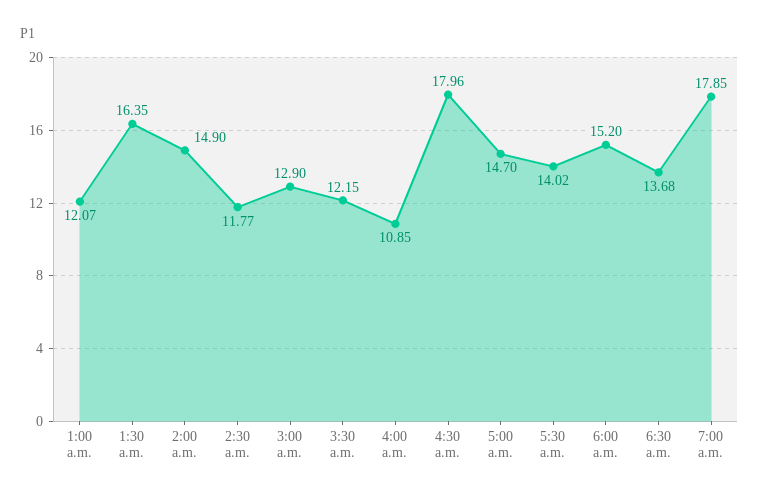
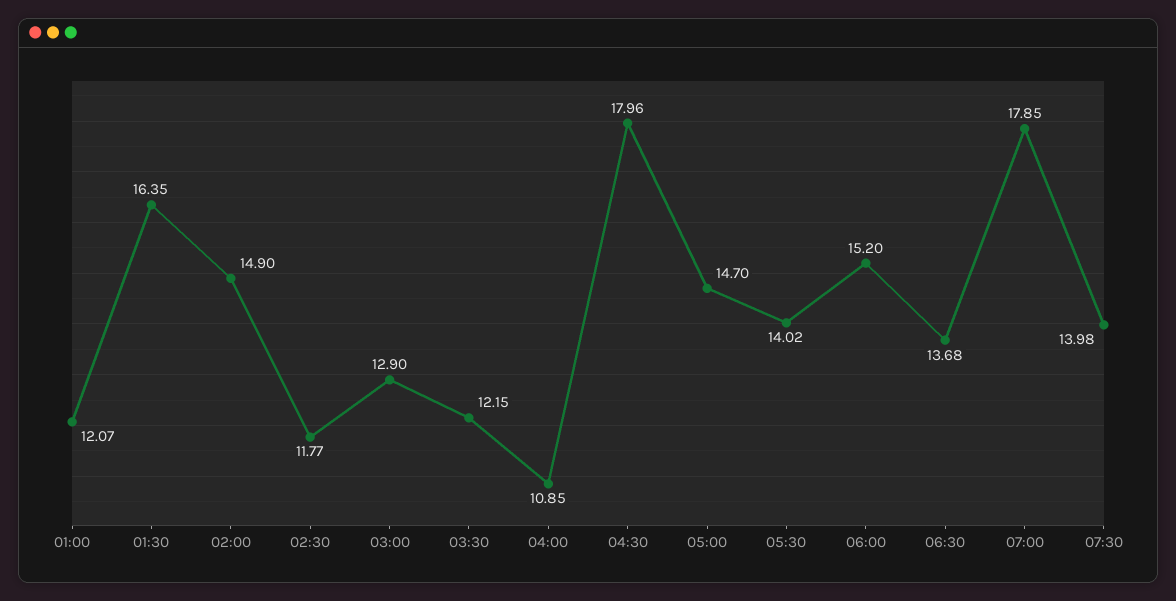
07:30: none -> 13.98

